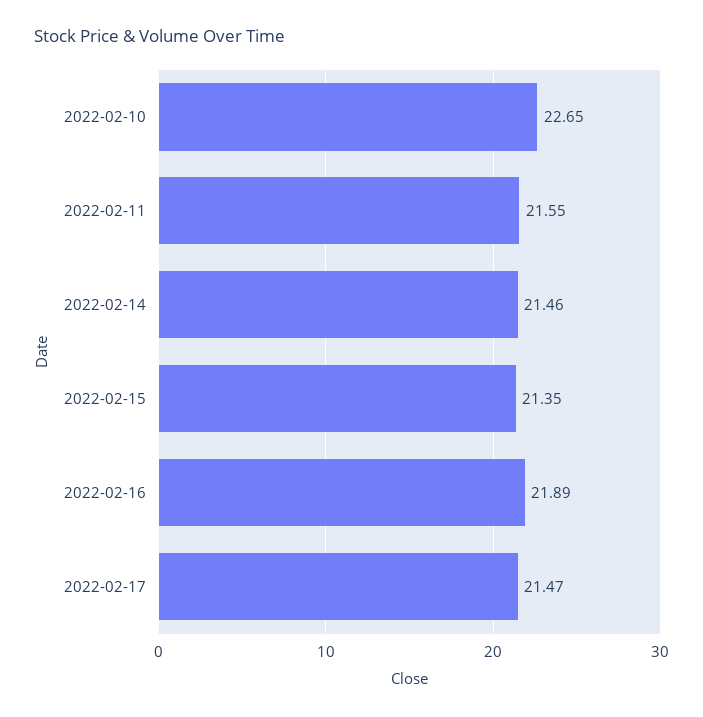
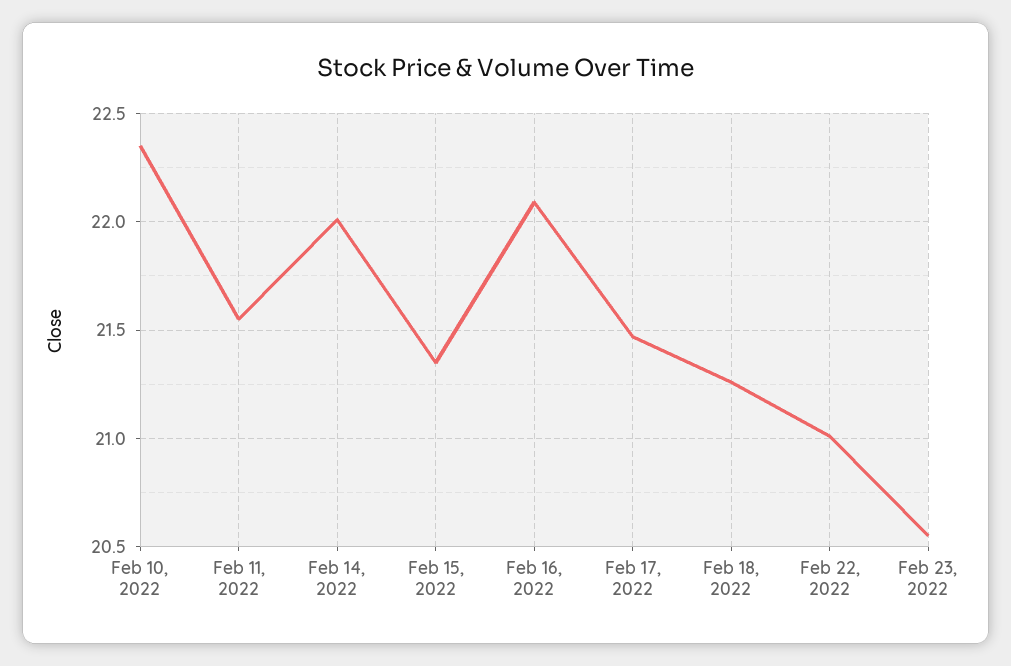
2022-02-10: 22.65 -> 22.35
2022-02-14: 21.46 -> 22
2022-02-16: 21.89 -> 22.1
Feb 18, 2022: none -> 21.25
Feb 22, 2022: none -> 21
Feb 23, 2022: none -> 20.55

